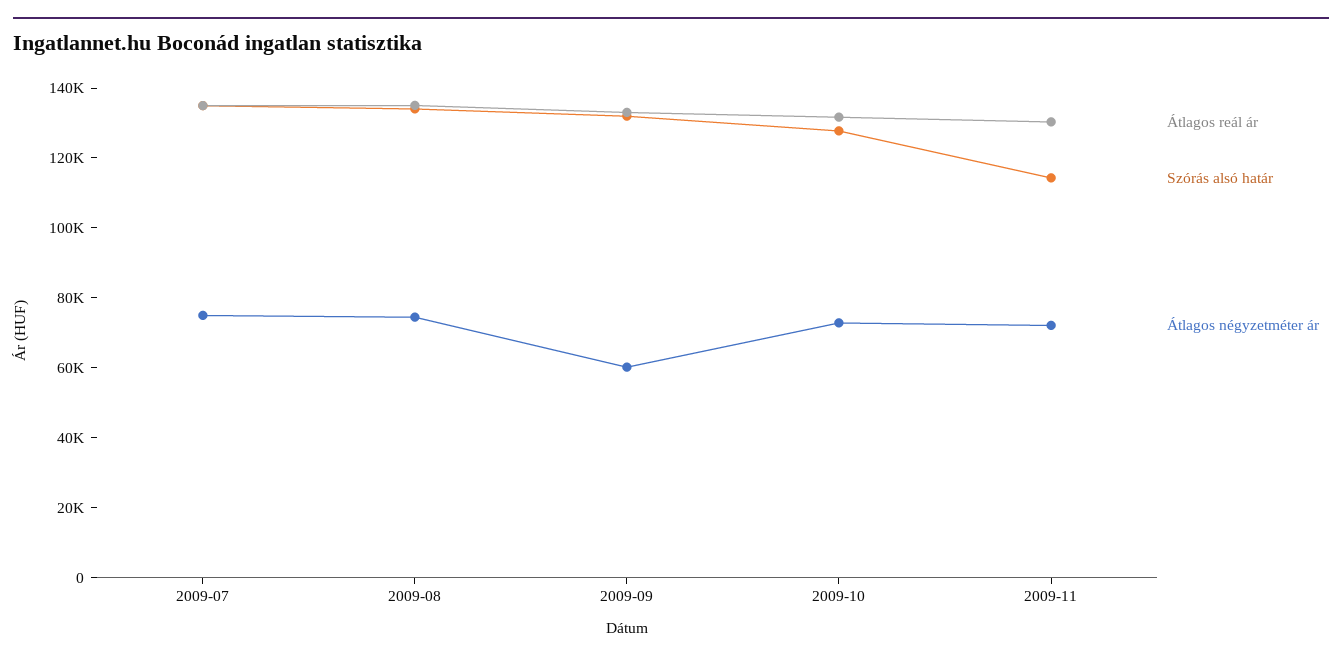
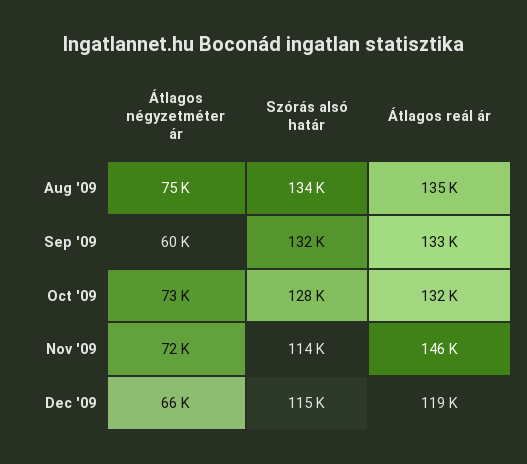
Átlagos reál ár, 2009-07: 135000 -> none
Szórás alsó határ, 2009-07: 135000 -> none
Átlagos négyzetméter ár, 2009-07: 75000 -> none
Átlagos reál ár, 2009-11: 130000 -> 146000
Átlagos négyzetméter ár, Dec '09: none -> 66000
Szórás alsó határ, Dec '09: none -> 115000
Átlagos reál ár, Dec '09: none -> 119000

